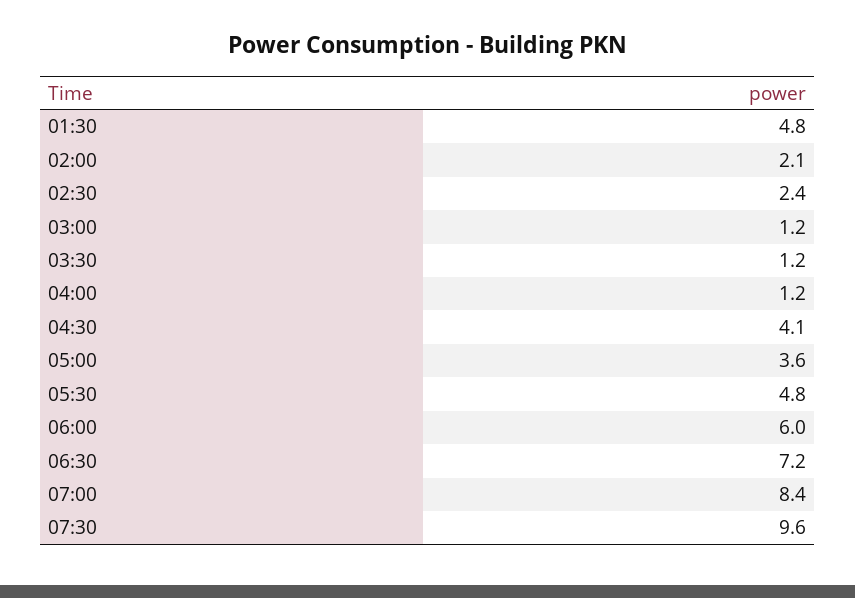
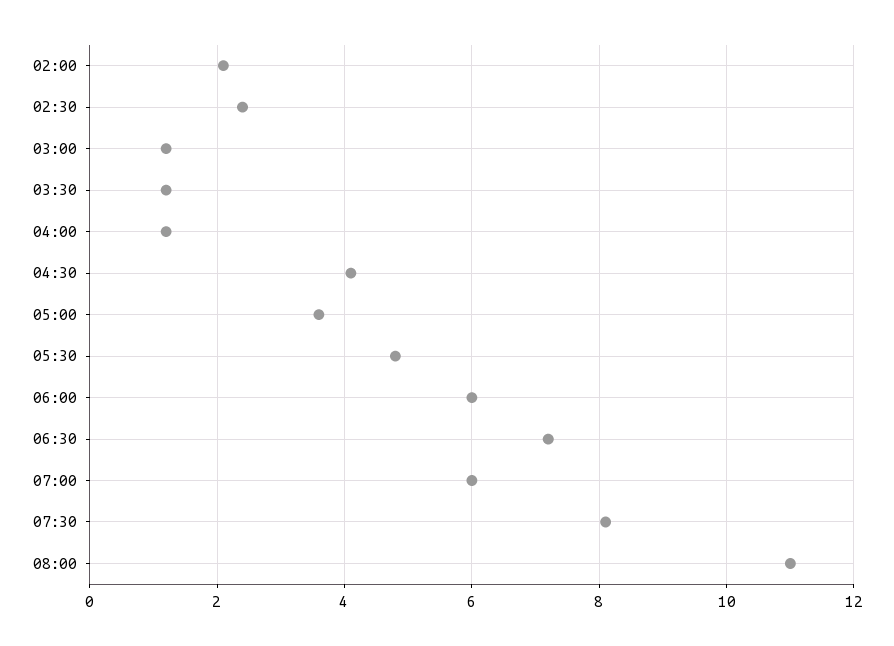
01:30: 4.8 -> none
07:00: 8.4 -> 6
07:30: 9.6 -> 8
08:00: none -> 11

